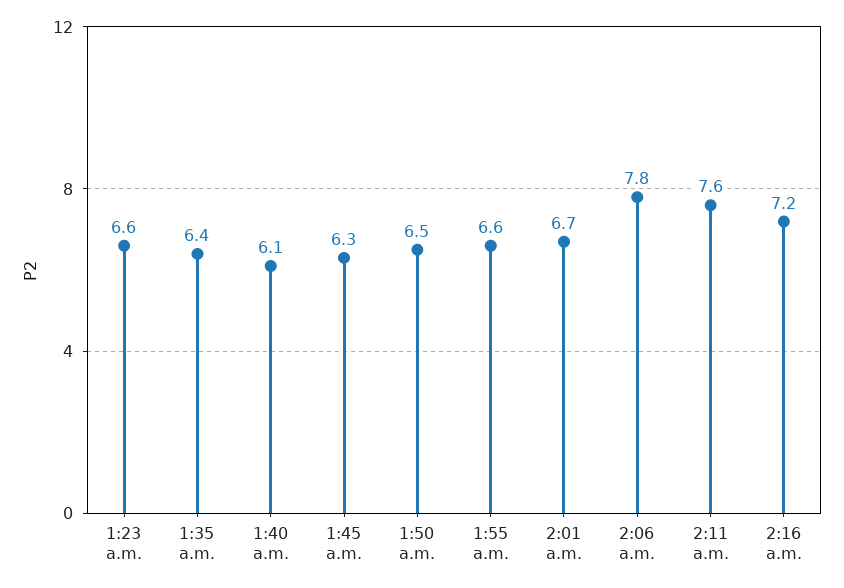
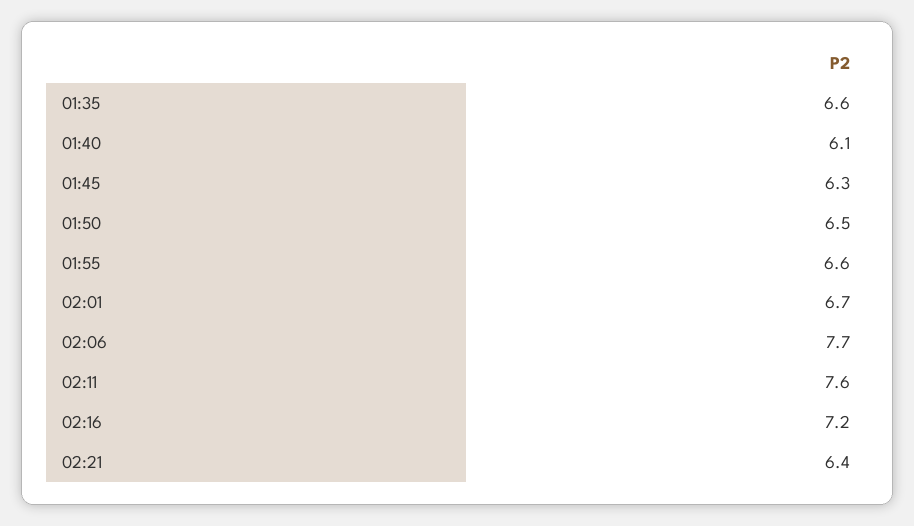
1:23 a.m.: 6.6 -> none
1:35 a.m.: 6.4 -> 6.6
2:06 a.m.: 7.8 -> 7.7
02:21: none -> 6.4

